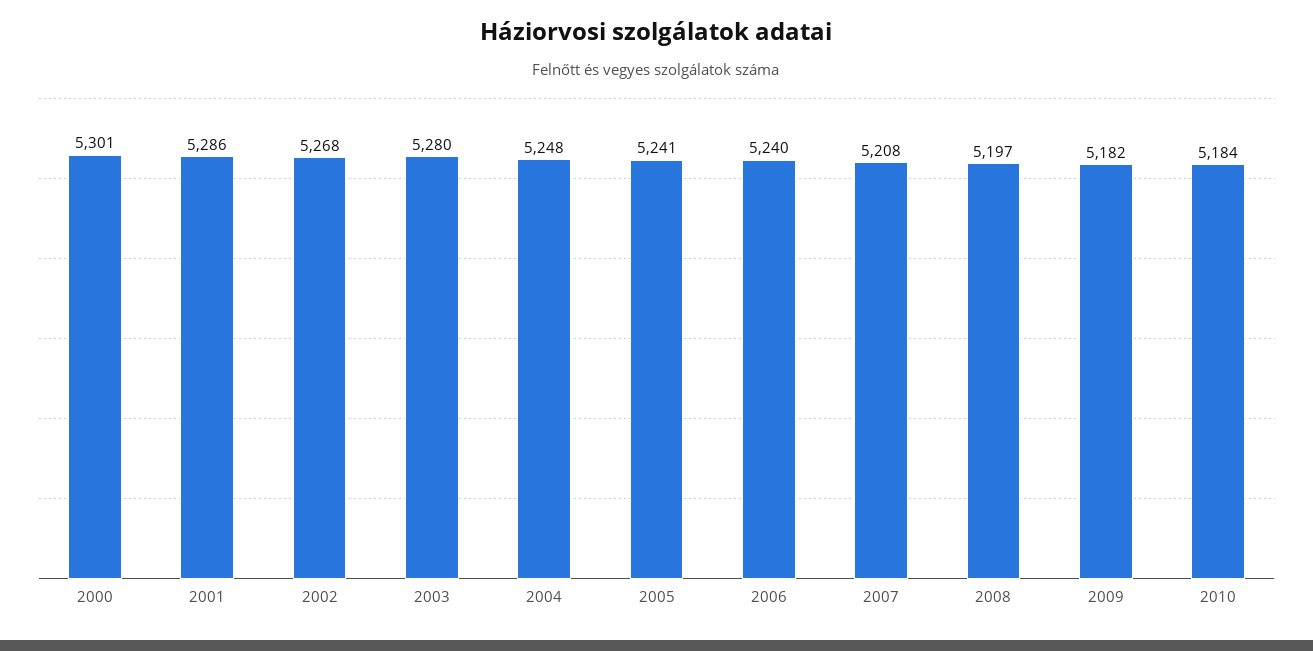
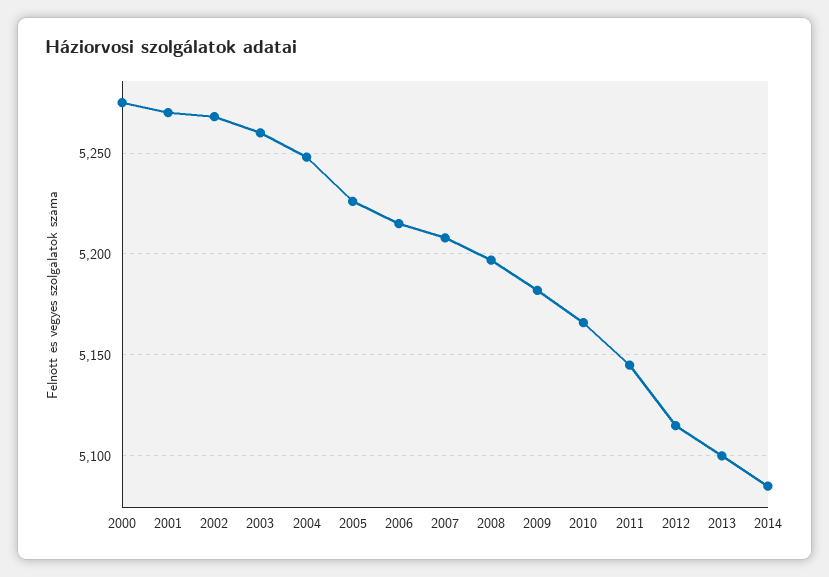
2000: 5301 -> 5275
2001: 5286 -> 5270
2003: 5280 -> 5260
2005: 5241 -> 5225
2006: 5240 -> 5215
2010: 5184 -> 5165
2011: none -> 5145
2012: none -> 5115
2013: none -> 5100
2014: none -> 5085

